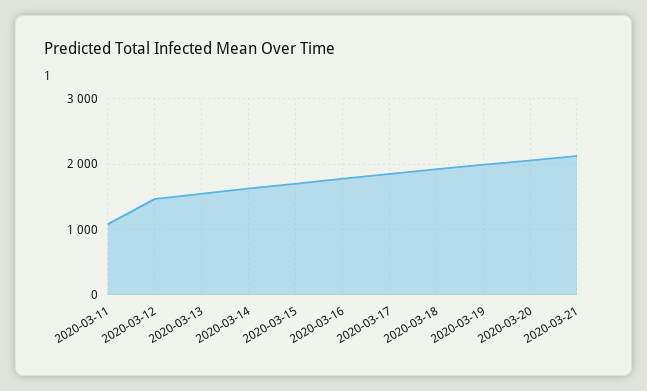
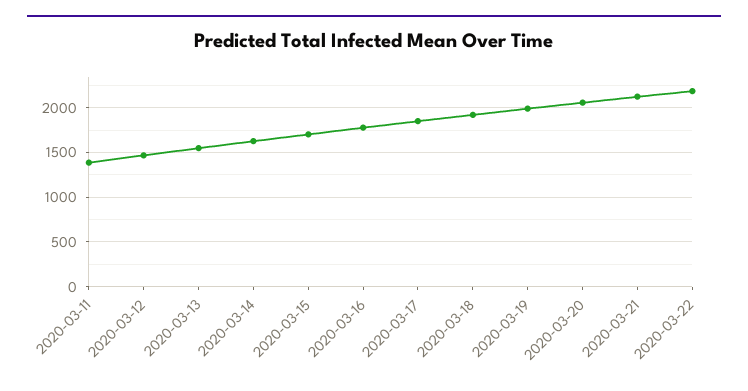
2020-03-11: 1100 -> 1400
2020-03-22: none -> 2200

